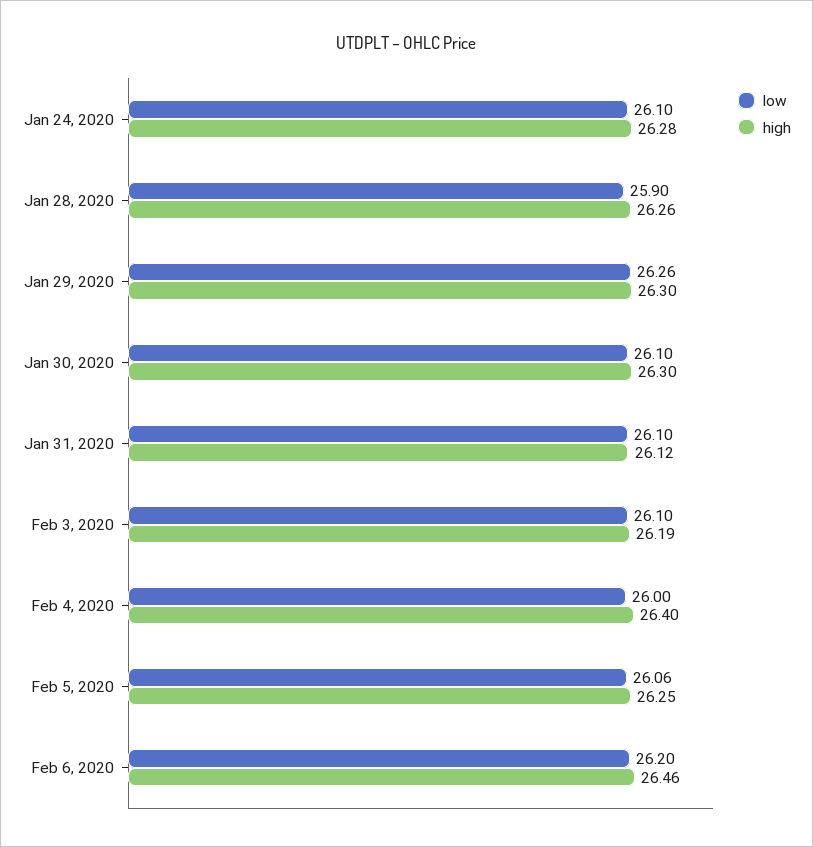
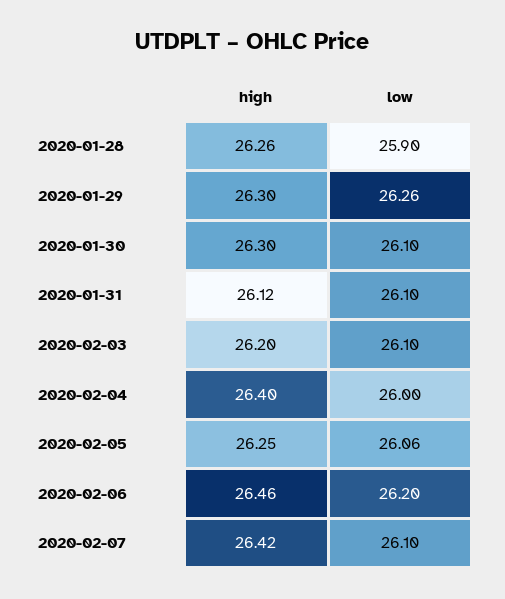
low, Jan 24, 2020: 26.1 -> none
high, Jan 24, 2020: 26.28 -> none
high, Feb 3, 2020: 26.19 -> 26.2
high, 2020-02-07: none -> 26.42
low, 2020-02-07: none -> 26.1

